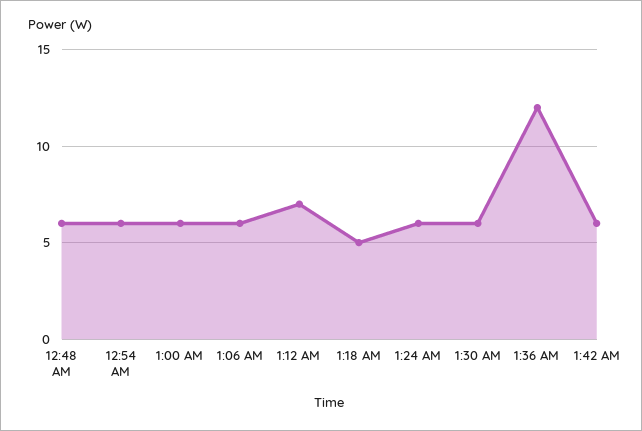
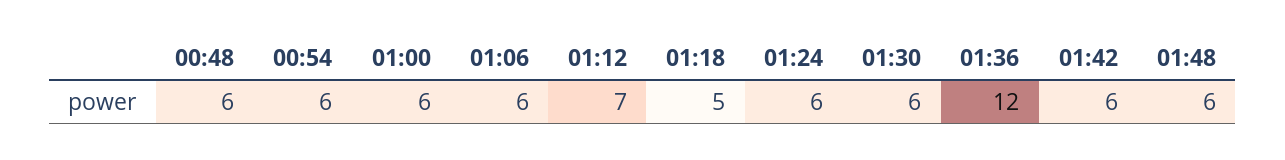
01:48: none -> 6

